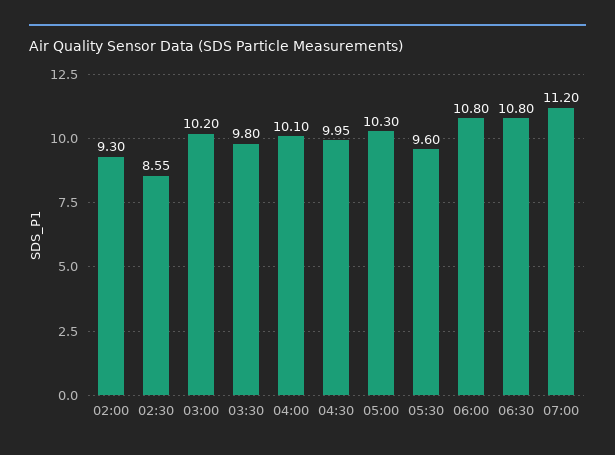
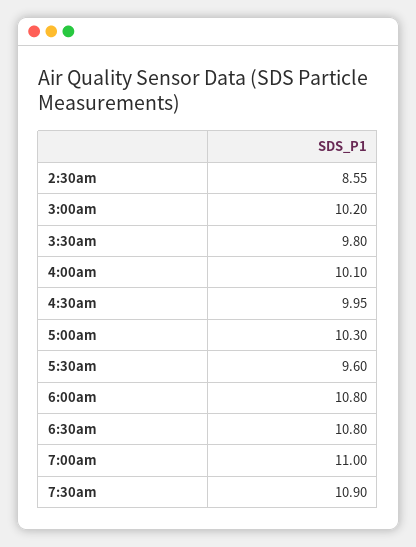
02:00: 9.3 -> none
07:00: 11.2 -> 11
7:30am: none -> 10.9

